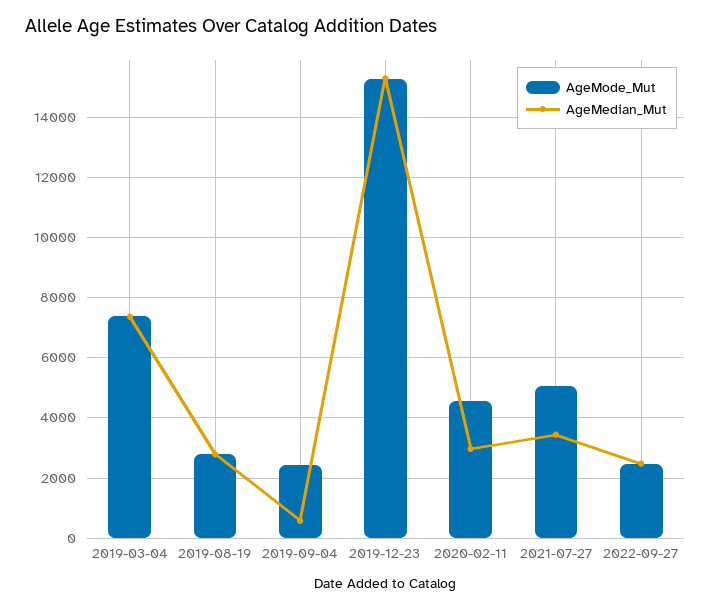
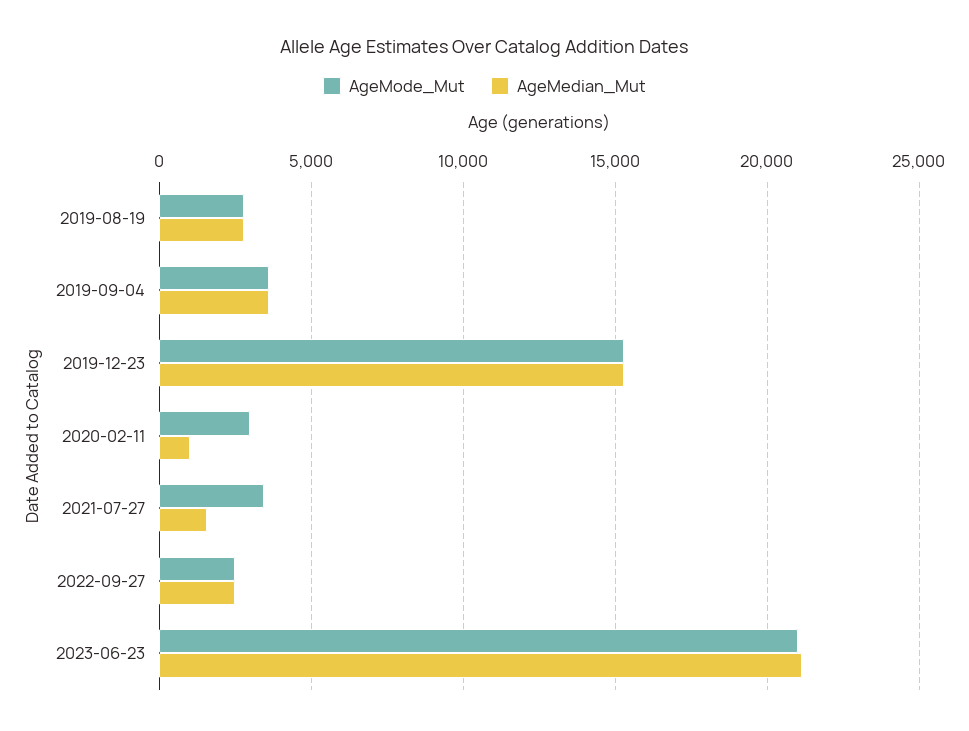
AgeMode_Mut, 2019-03-04: 7400 -> none
AgeMedian_Mut, 2019-03-04: 7400 -> none
AgeMode_Mut, 2019-09-04: 2400 -> 3500
AgeMedian_Mut, 2019-09-04: 600 -> 3500
AgeMode_Mut, 2020-02-11: 4600 -> 3000
AgeMedian_Mut, 2020-02-11: 3000 -> 1000
AgeMode_Mut, 2021-07-27: 5000 -> 3500
AgeMedian_Mut, 2021-07-27: 3400 -> 1500
AgeMode_Mut, 2023-06-23: none -> 21000
AgeMedian_Mut, 2023-06-23: none -> 21000

